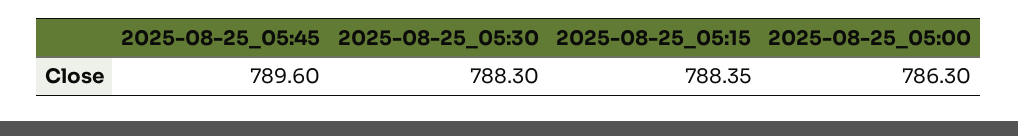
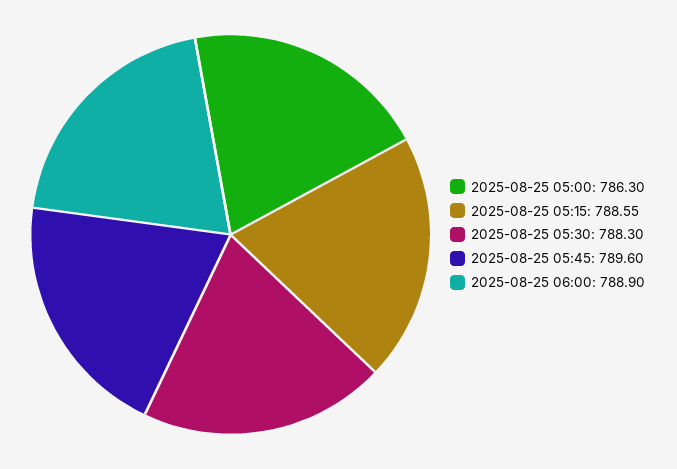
2025-08-25_05:15: 788.35 -> 788.55
2025-08-25 06:00: none -> 788.9

